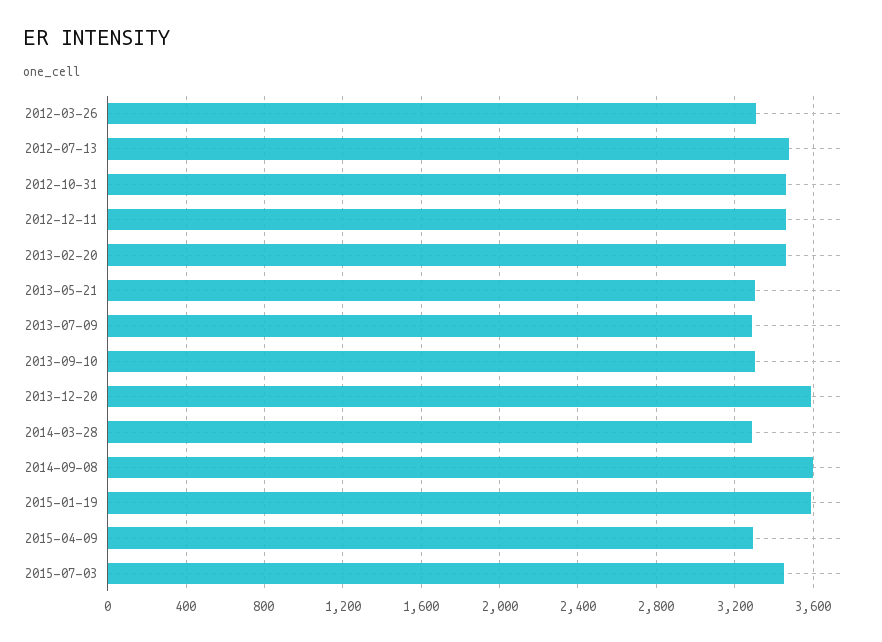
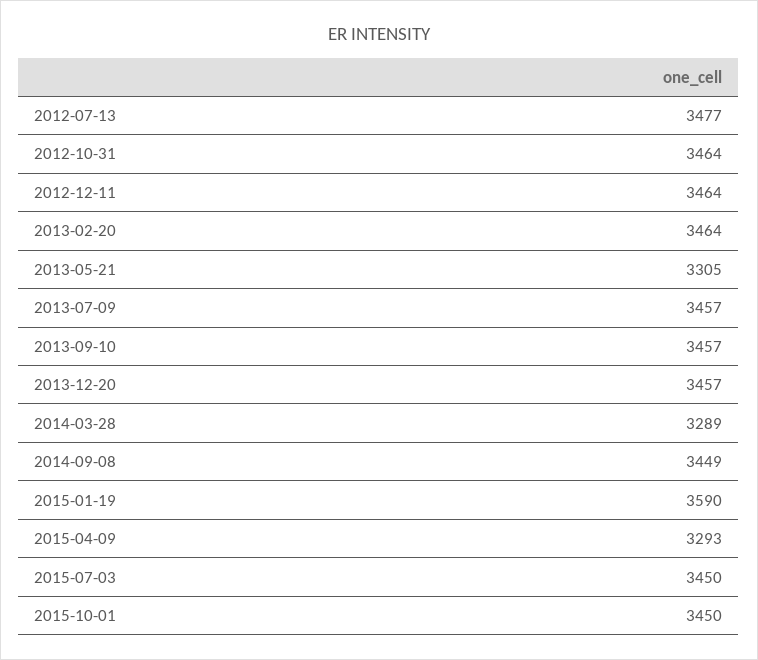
2012-03-26: 3300 -> none
2013-07-09: 3300 -> 3457
2013-09-10: 3300 -> 3457
2013-12-20: 3600 -> 3457
2014-09-08: 3600 -> 3449
2015-10-01: none -> 3450

